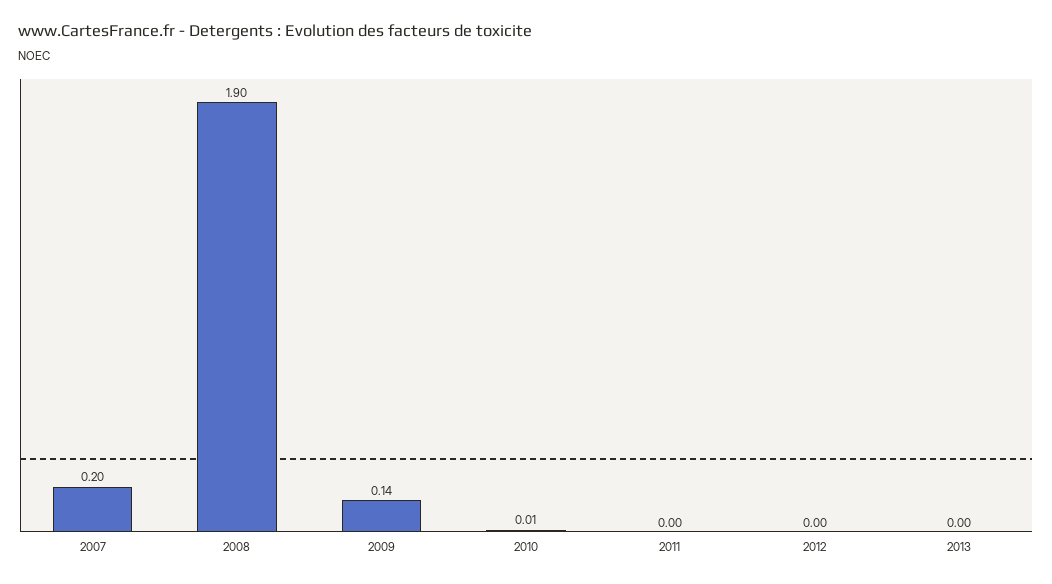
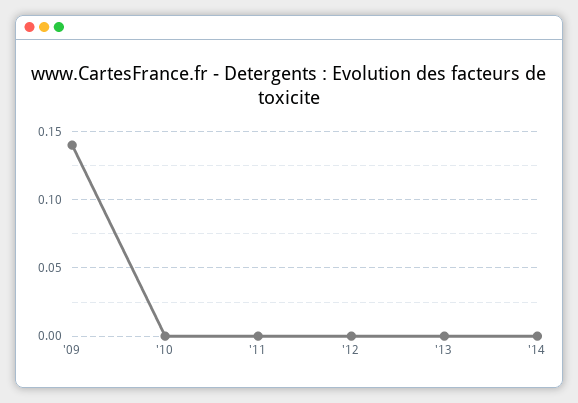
2007: 0.2 -> none
2008: 1.9 -> none
2010: 0.01 -> 0
'14: none -> 0

